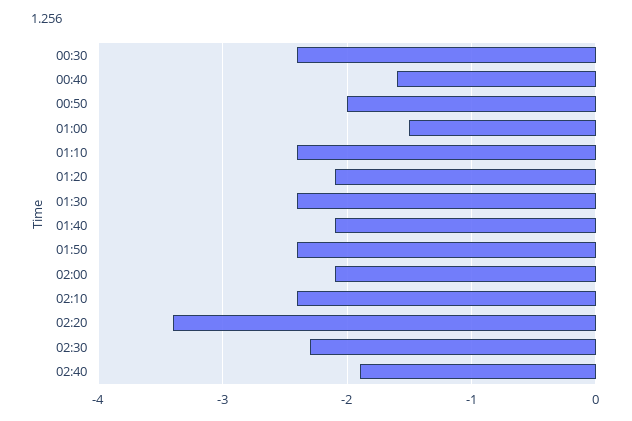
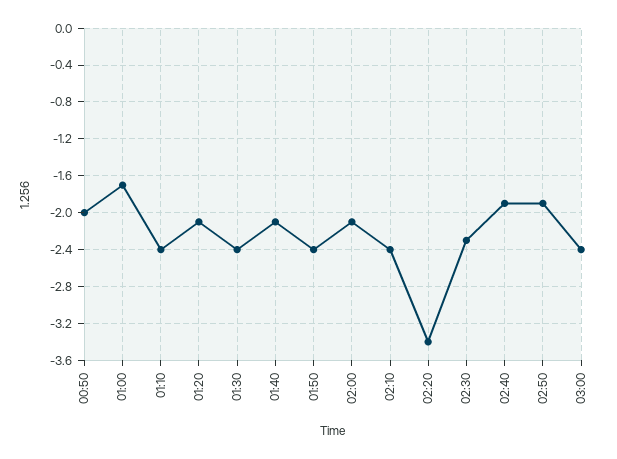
00:30: -2.4 -> none
00:40: -1.6 -> none
01:00: -1.5 -> -1.7
02:50: none -> -1.9
03:00: none -> -2.4

